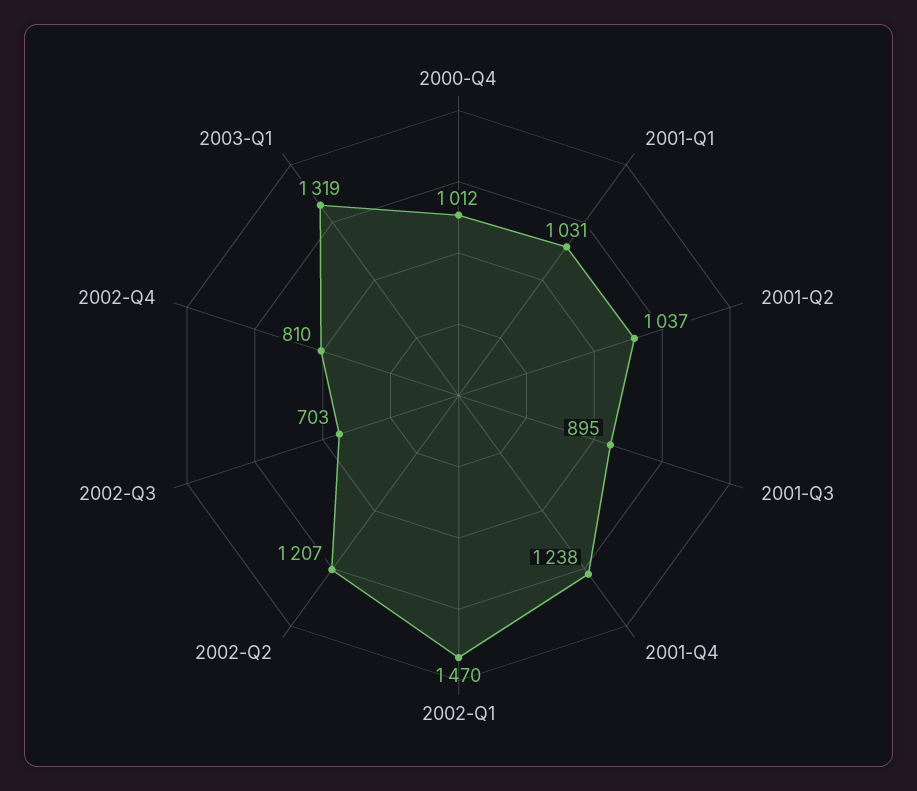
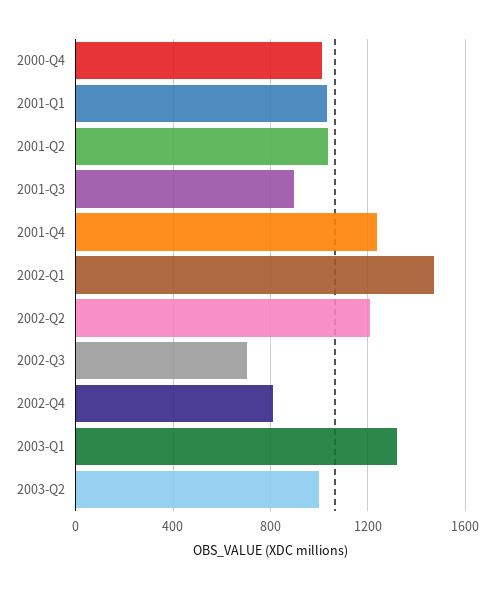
2003-Q2: none -> 1000

